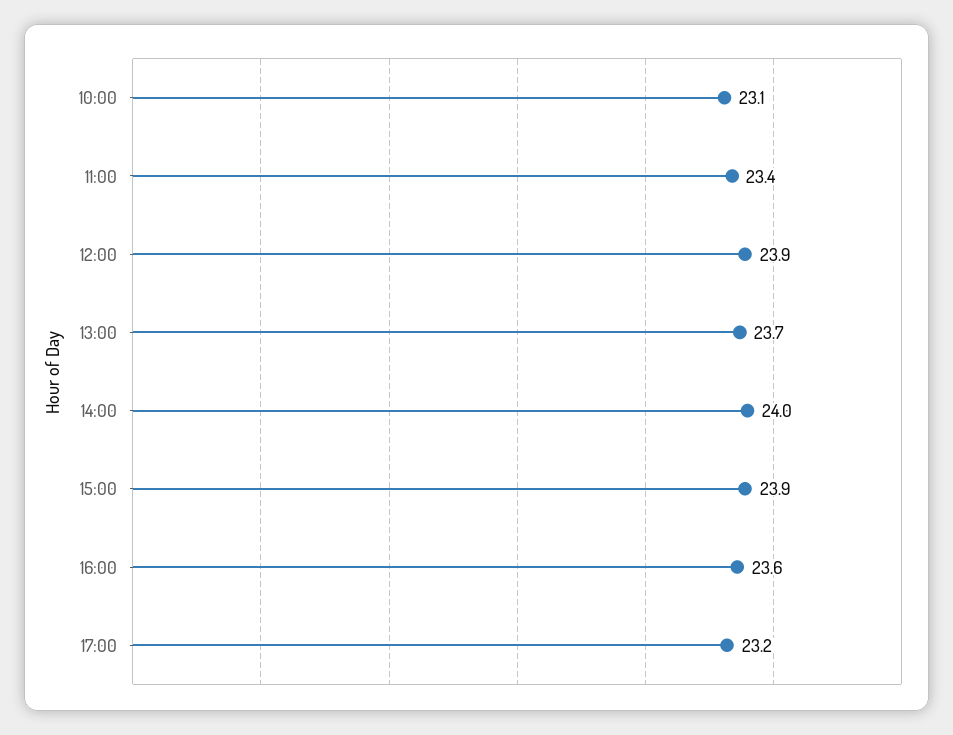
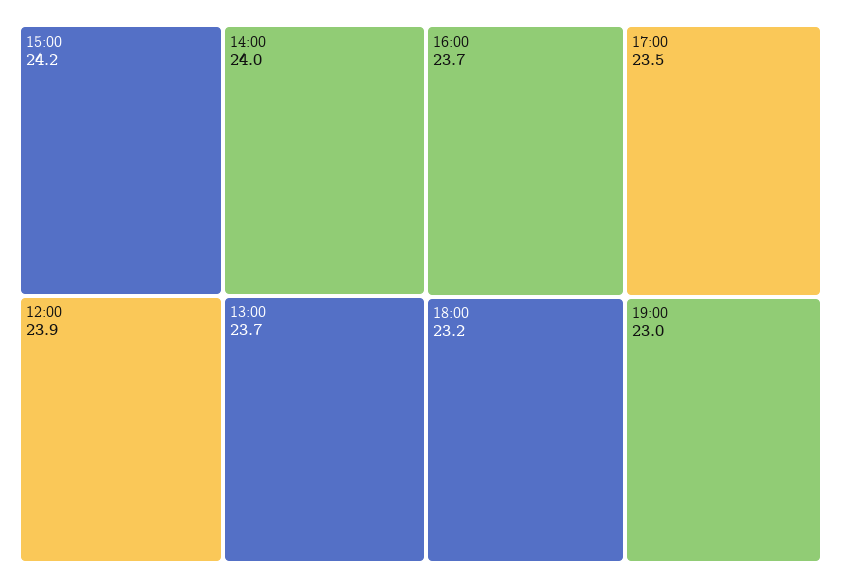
10:00: 23.1 -> none
11:00: 23.4 -> none
15:00: 23.9 -> 24.2
16:00: 23.6 -> 23.7
17:00: 23.2 -> 23.5
18:00: none -> 23.2
19:00: none -> 23

